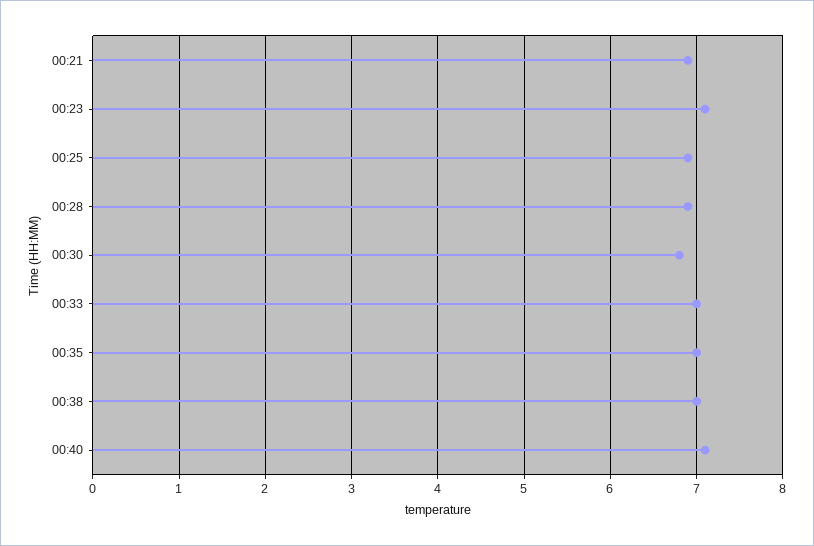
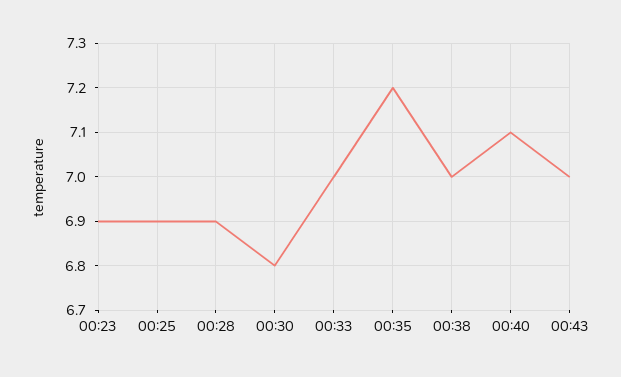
00:21: 6.9 -> none
00:23: 7.1 -> 6.9
00:35: 7 -> 7.2
00:43: none -> 7

